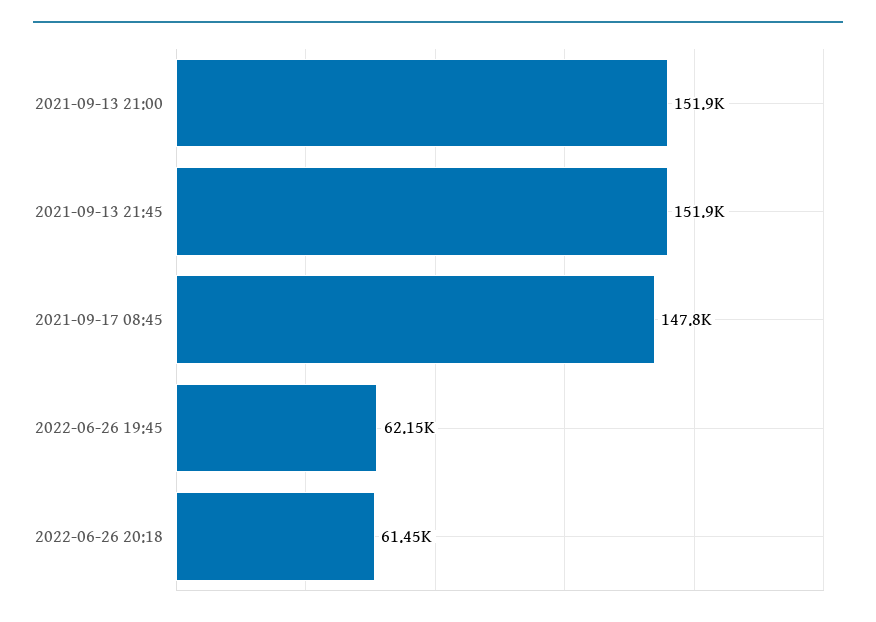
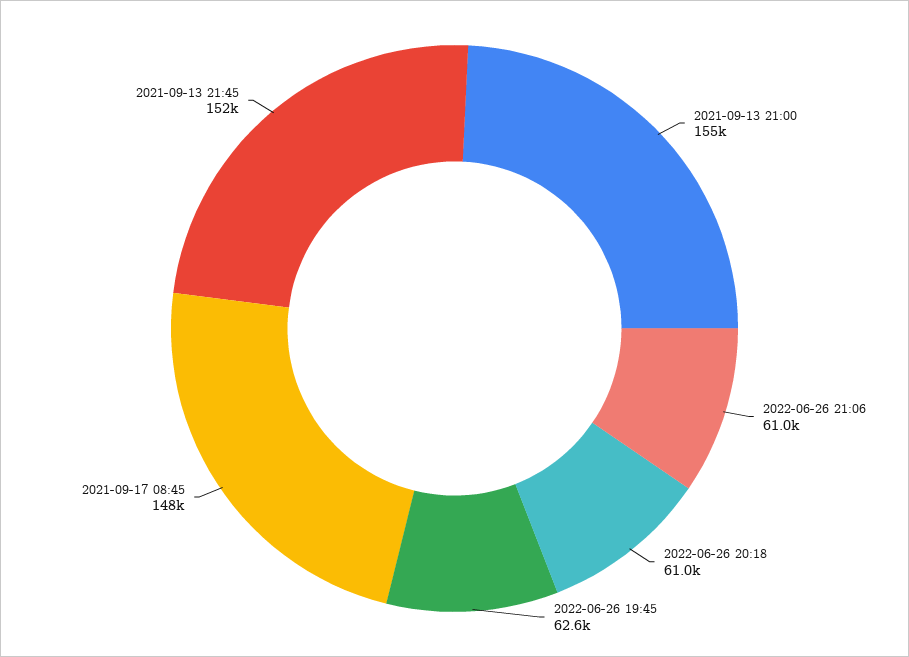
2021-09-13 21:00: 151900 -> 155000
2022-06-26 19:45: 62150 -> 62600
2022-06-26 20:18: 61450 -> 61000
2022-06-26 21:06: none -> 61000

